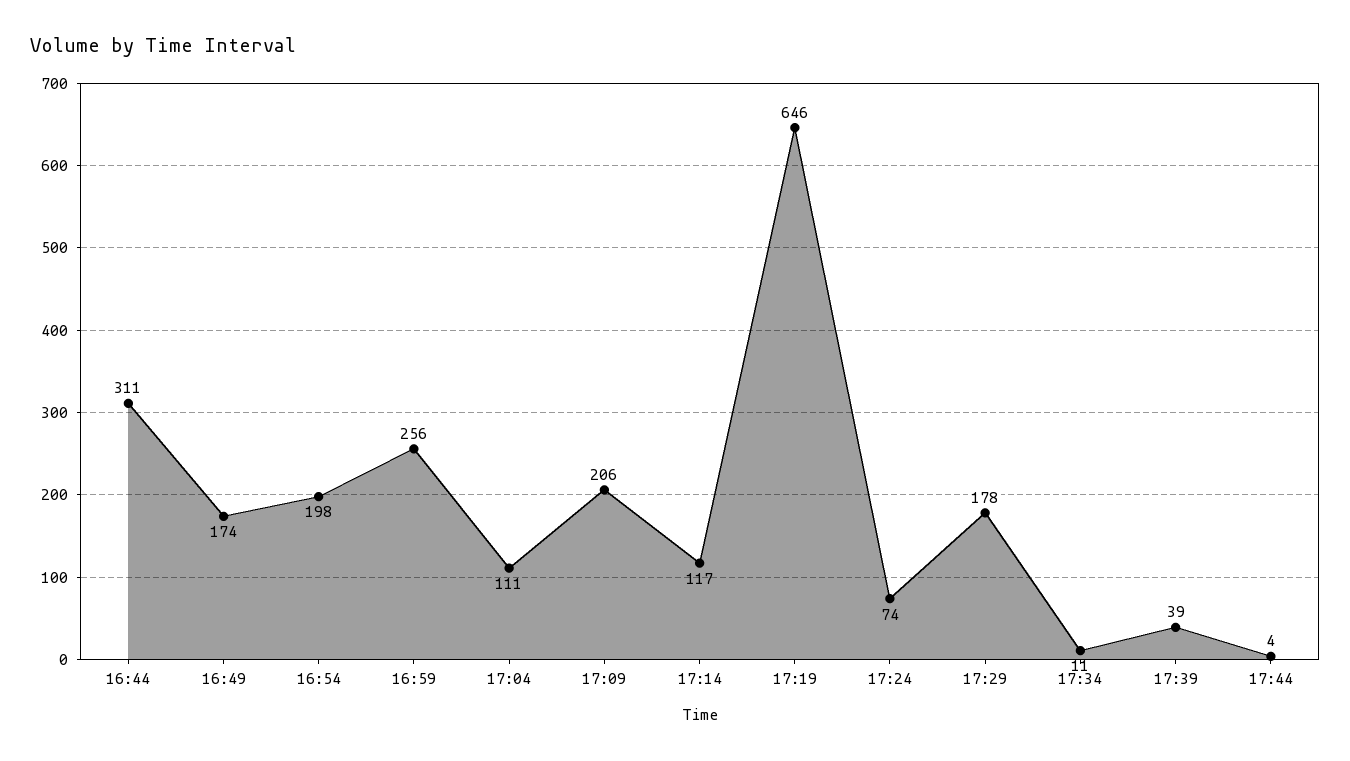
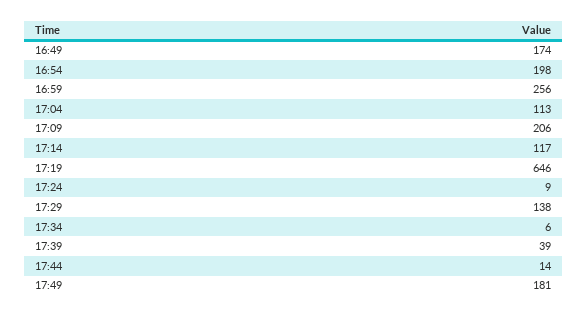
16:44: 311 -> none
17:04: 111 -> 113
17:24: 74 -> 9
17:29: 178 -> 138
17:34: 11 -> 6
17:44: 4 -> 14
17:49: none -> 181

